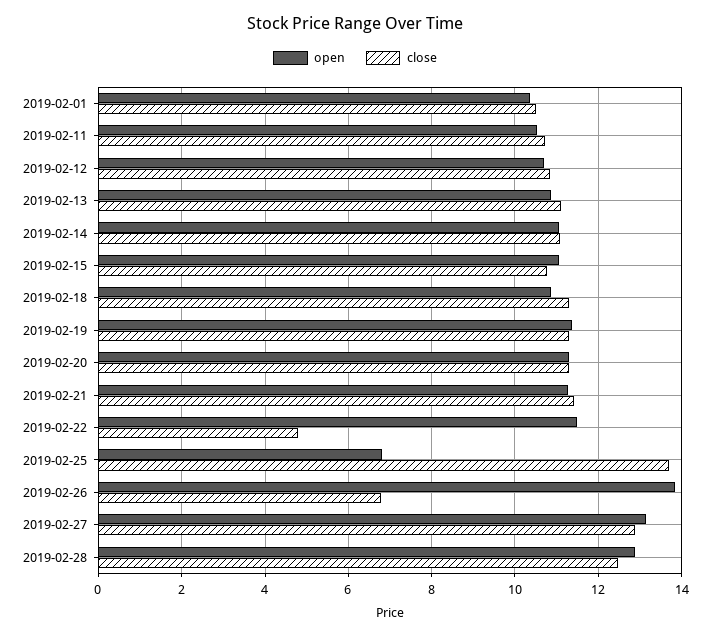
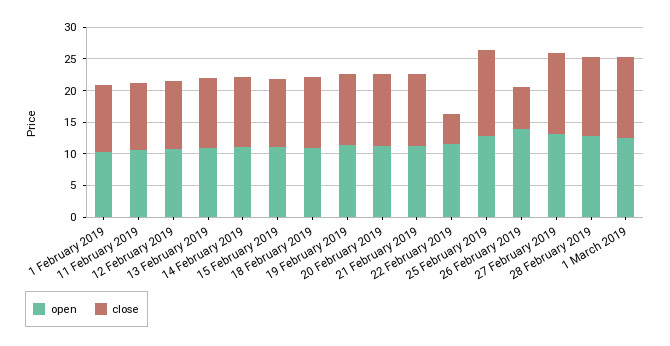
open, 2019-02-25: 6.8 -> 12.5
open, 1 March 2019: none -> 12.5
close, 1 March 2019: none -> 12.5

